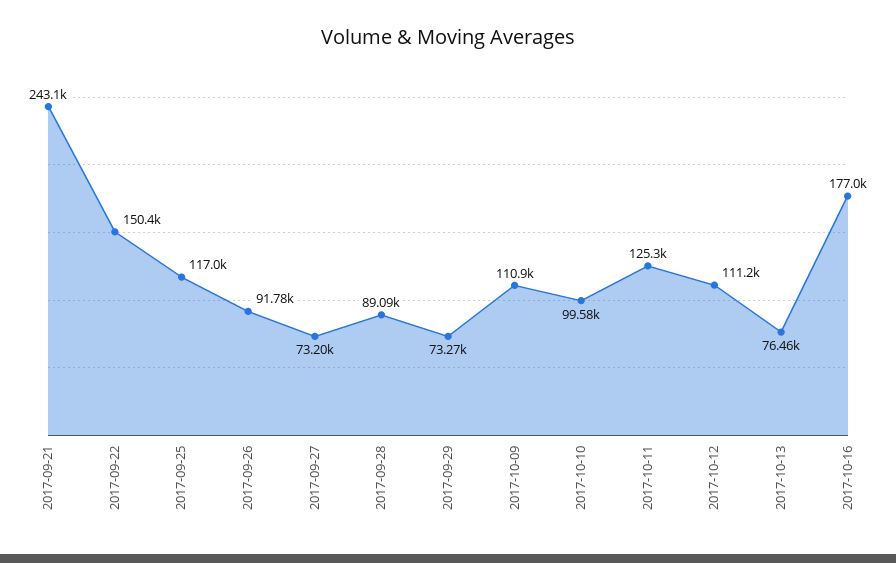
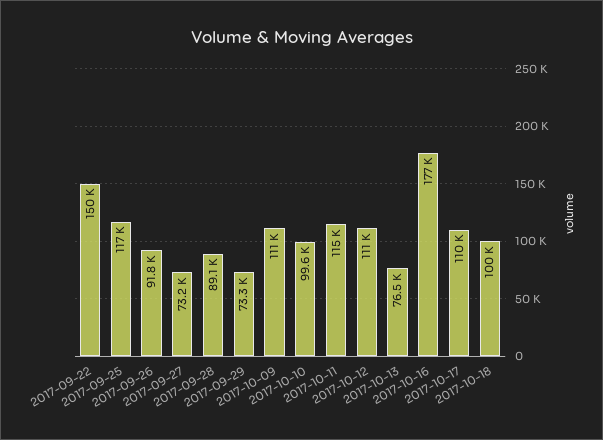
2017-09-21: 243100 -> none
2017-10-11: 125300 -> 115000
2017-10-17: none -> 110000
2017-10-18: none -> 100000

